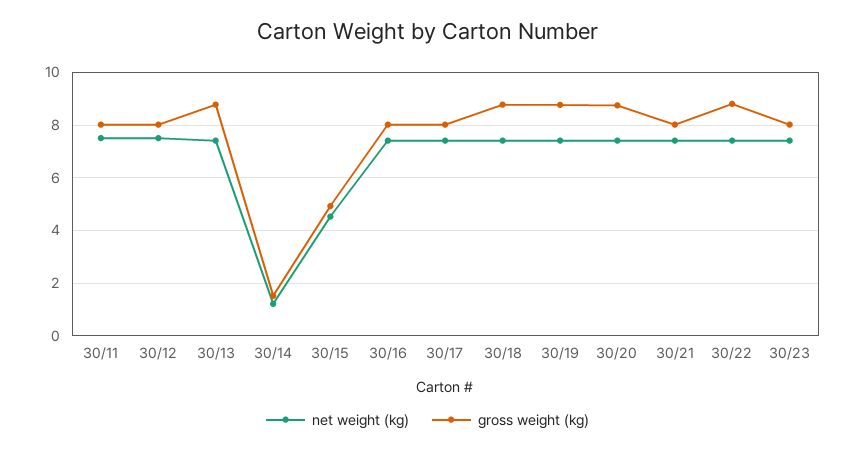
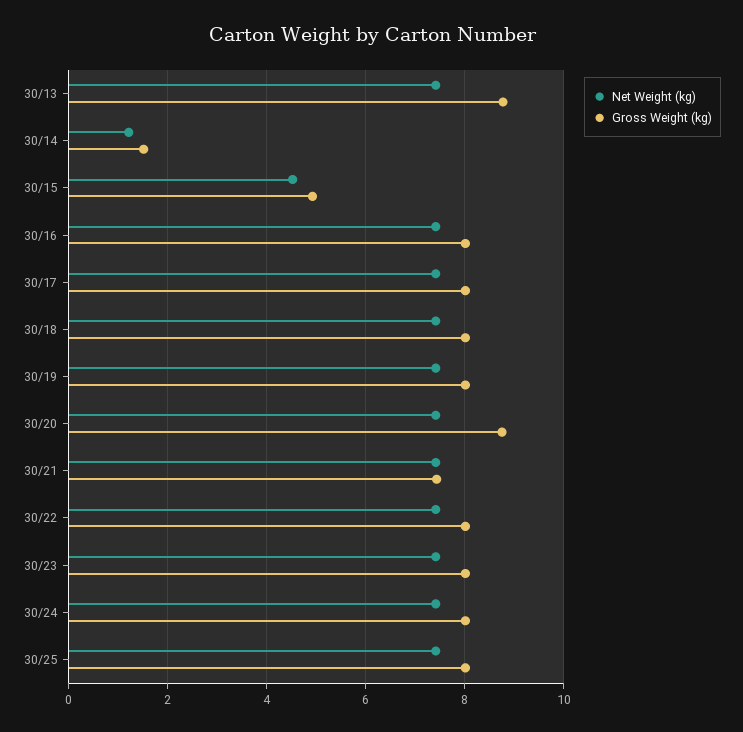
net weight (kg), 30/11: 7.5 -> none
gross weight (kg), 30/11: 8 -> none
net weight (kg), 30/12: 7.5 -> none
gross weight (kg), 30/12: 8 -> none
gross weight (kg), 30/18: 8.75 -> 8
gross weight (kg), 30/19: 8.75 -> 8
gross weight (kg), 30/21: 8 -> 7.4
gross weight (kg), 30/22: 8.75 -> 8
net weight (kg), 30/24: none -> 7.4
gross weight (kg), 30/24: none -> 8
net weight (kg), 30/25: none -> 7.4
gross weight (kg), 30/25: none -> 8

